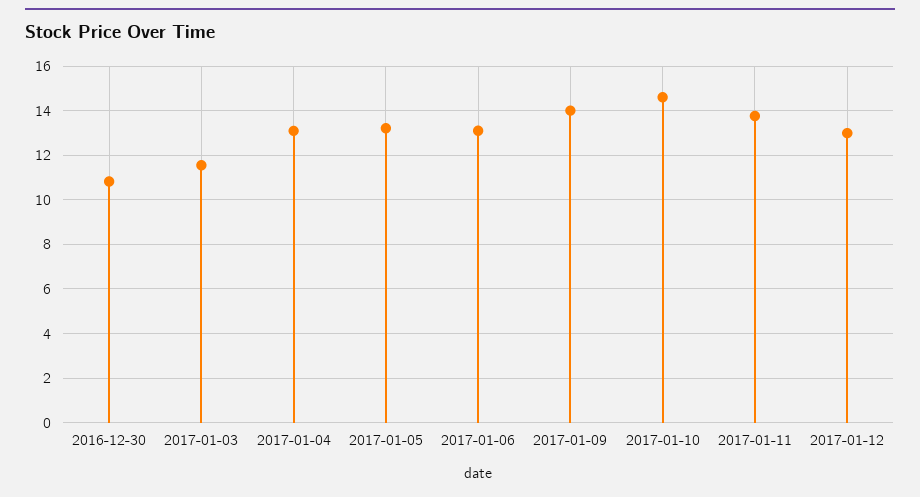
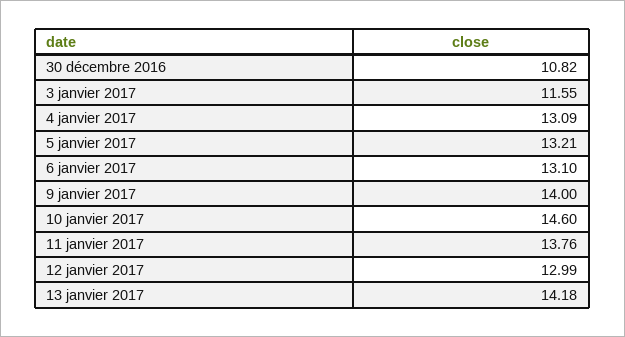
13 janvier 2017: none -> 14.18

